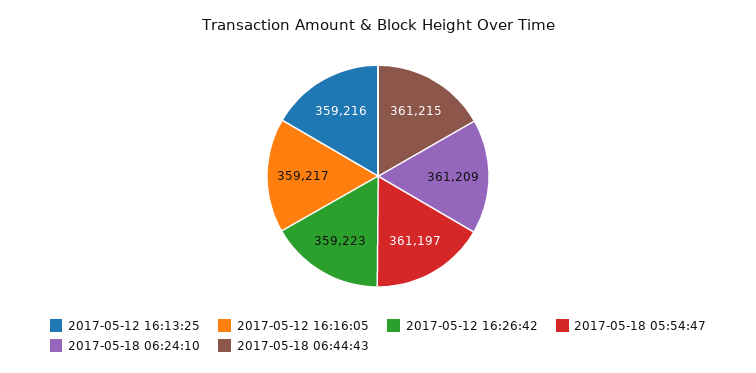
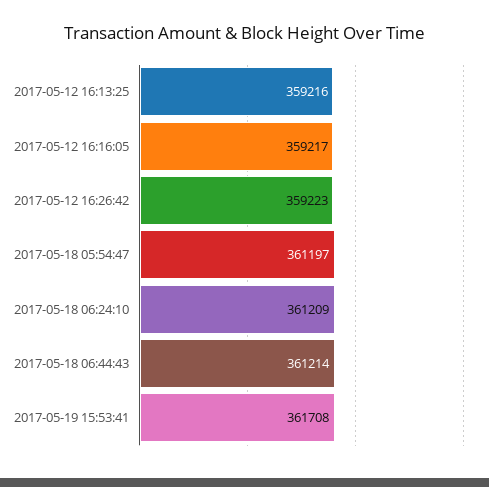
2017-05-18 06:44:43: 361215 -> 361214
2017-05-19 15:53:41: none -> 361708

